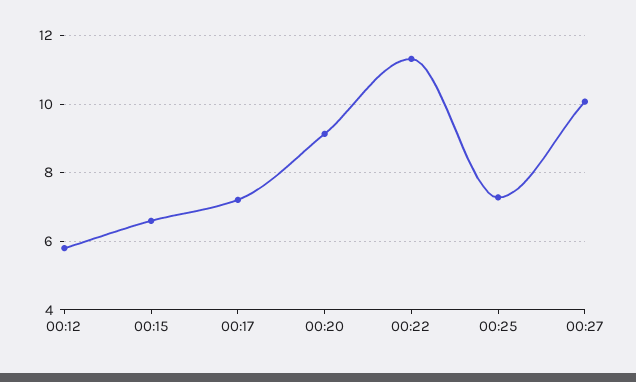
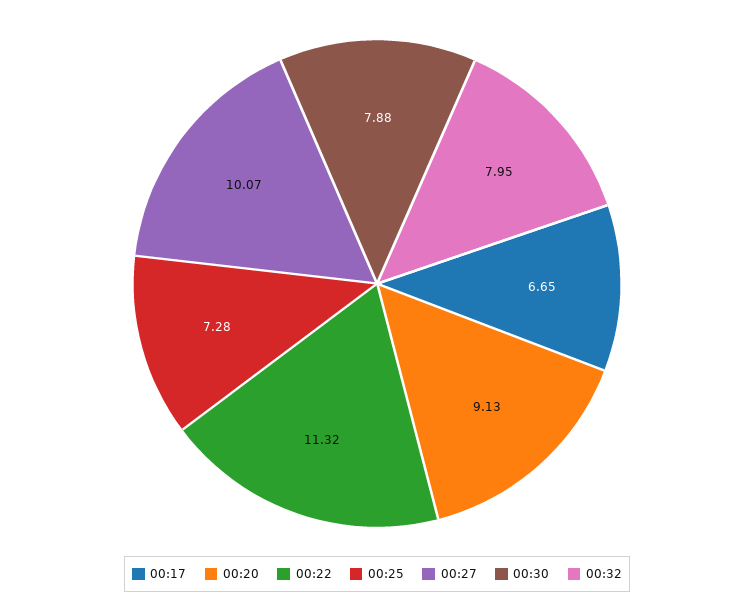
00:12: 5.8 -> none
00:15: 6.6 -> none
00:17: 7.2 -> 6.65
00:30: none -> 7.88
00:32: none -> 7.95

